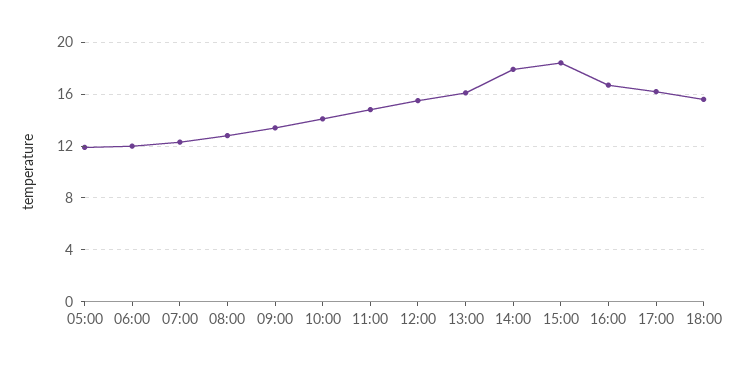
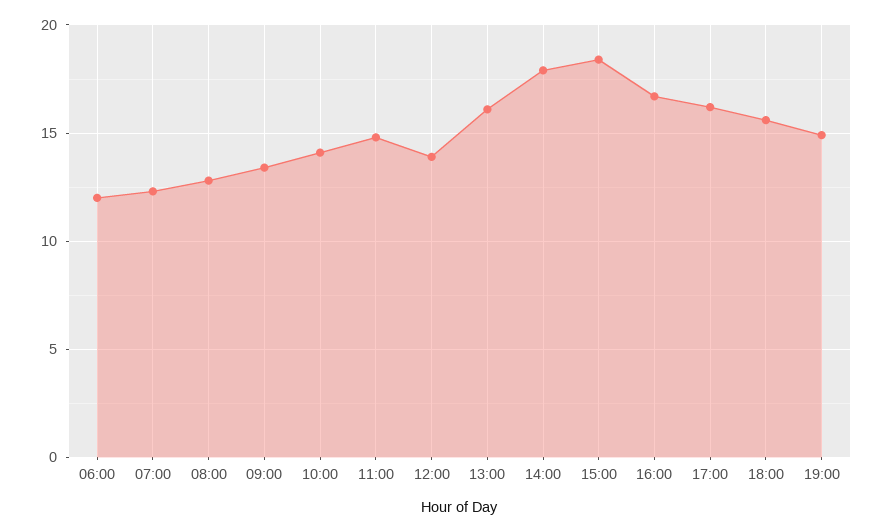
05:00: 12 -> none
12:00: 15.5 -> 14
19:00: none -> 15

